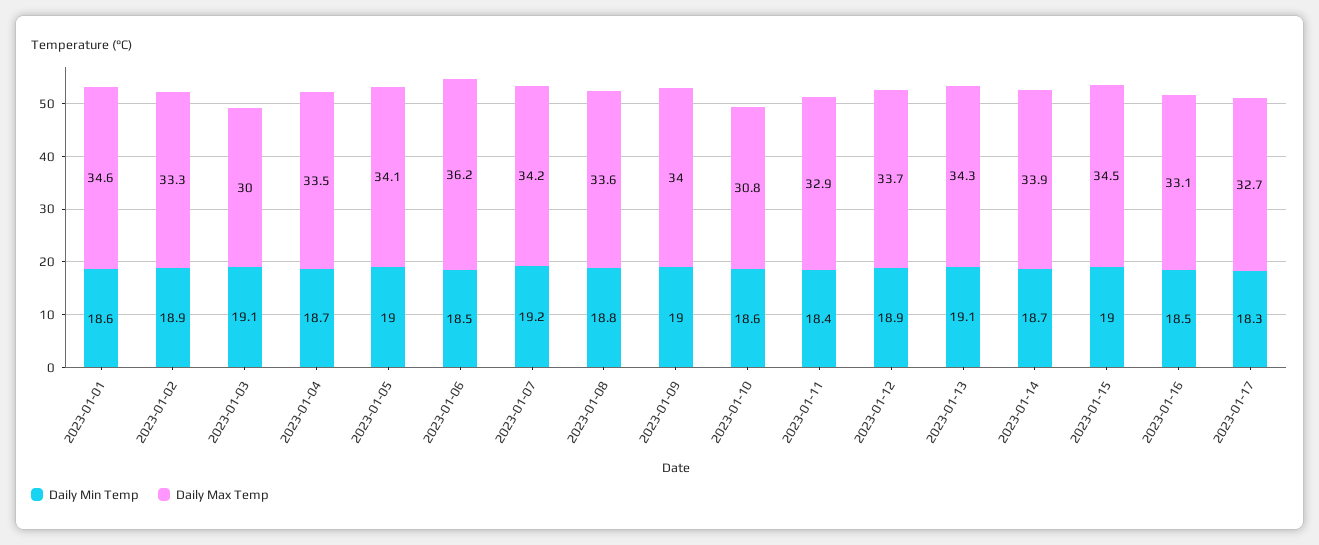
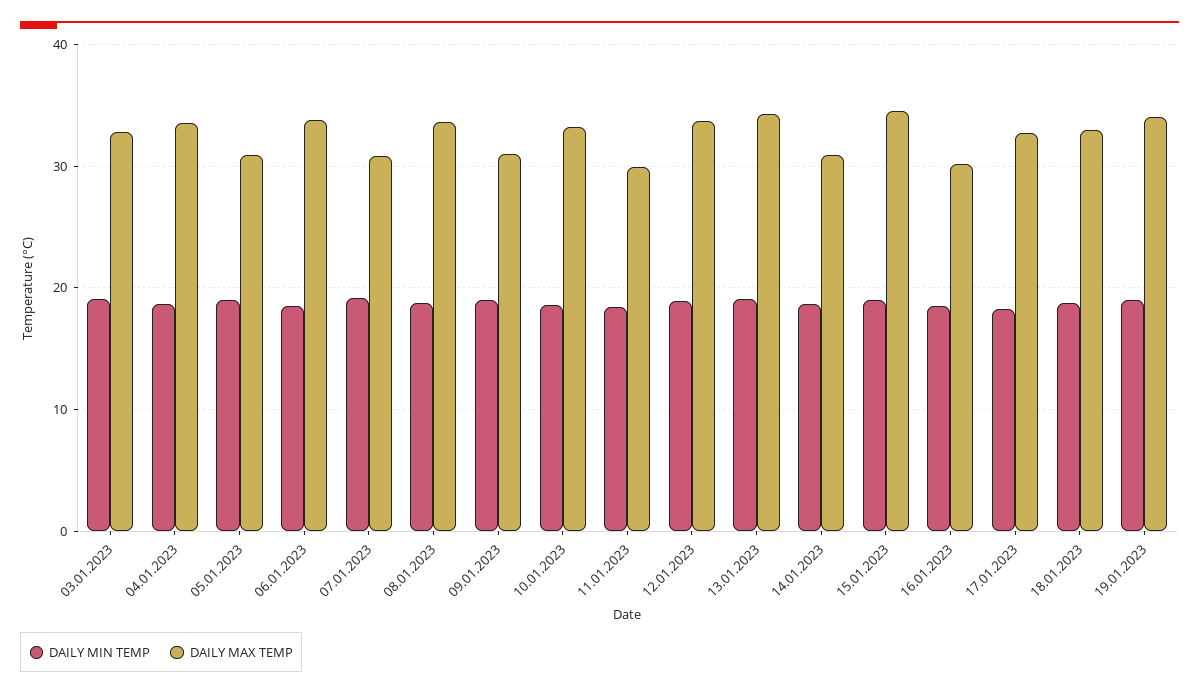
Daily Min Temp, 2023-01-01: 18.6 -> none
Daily Max Temp, 2023-01-01: 34.6 -> none
Daily Min Temp, 2023-01-02: 18.9 -> none
Daily Max Temp, 2023-01-02: 33.3 -> none
Daily Max Temp, 2023-01-03: 30 -> 33
Daily Max Temp, 2023-01-05: 34.1 -> 31
Daily Max Temp, 2023-01-06: 36.2 -> 34
Daily Max Temp, 2023-01-07: 34.2 -> 31
Daily Max Temp, 2023-01-09: 34 -> 31
Daily Max Temp, 2023-01-10: 30.8 -> 33
Daily Max Temp, 2023-01-11: 32.9 -> 30
Daily Max Temp, 2023-01-14: 33.9 -> 31
Daily Max Temp, 2023-01-16: 33.1 -> 30
Daily Min Temp, 18.01.2023: none -> 19
Daily Max Temp, 18.01.2023: none -> 33
Daily Min Temp, 19.01.2023: none -> 19
Daily Max Temp, 19.01.2023: none -> 34

